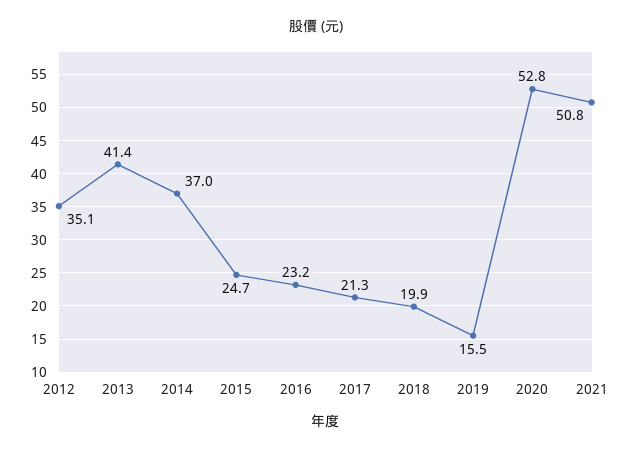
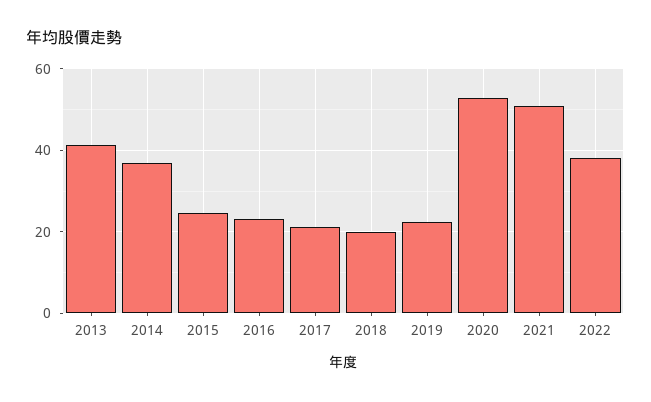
2012: 35.1 -> none
2019: 15.5 -> 22
2022: none -> 38

